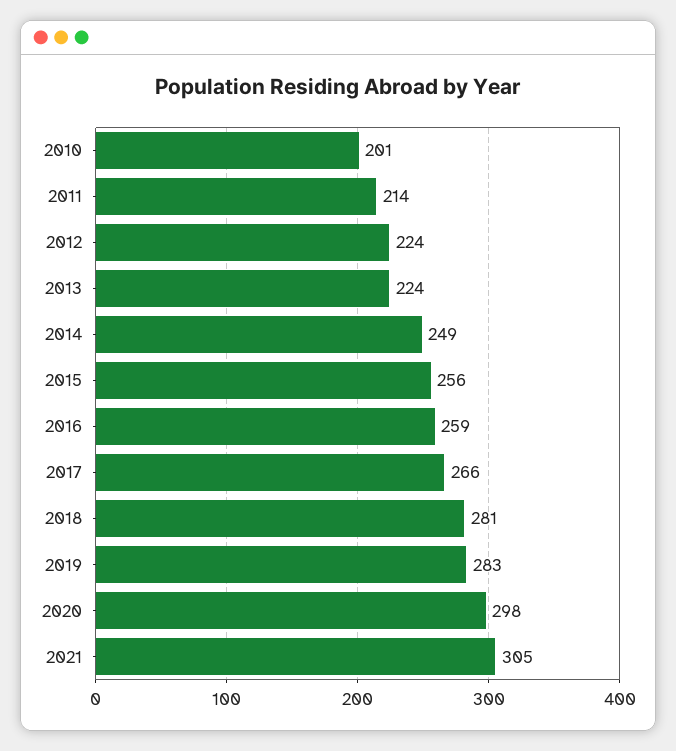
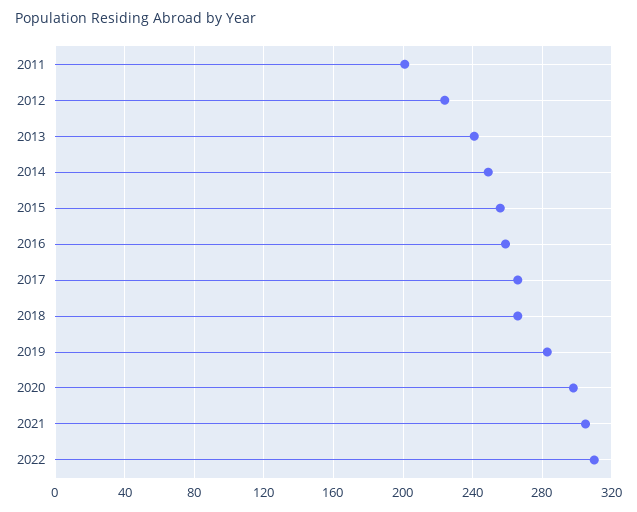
2010: 201 -> none
2011: 214 -> 200
2013: 224 -> 240
2018: 281 -> 265
2022: none -> 310

